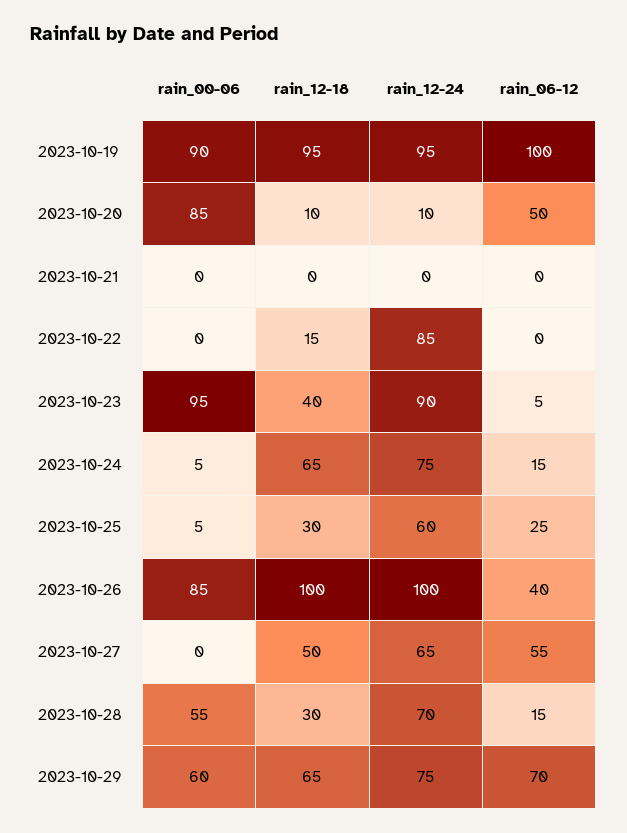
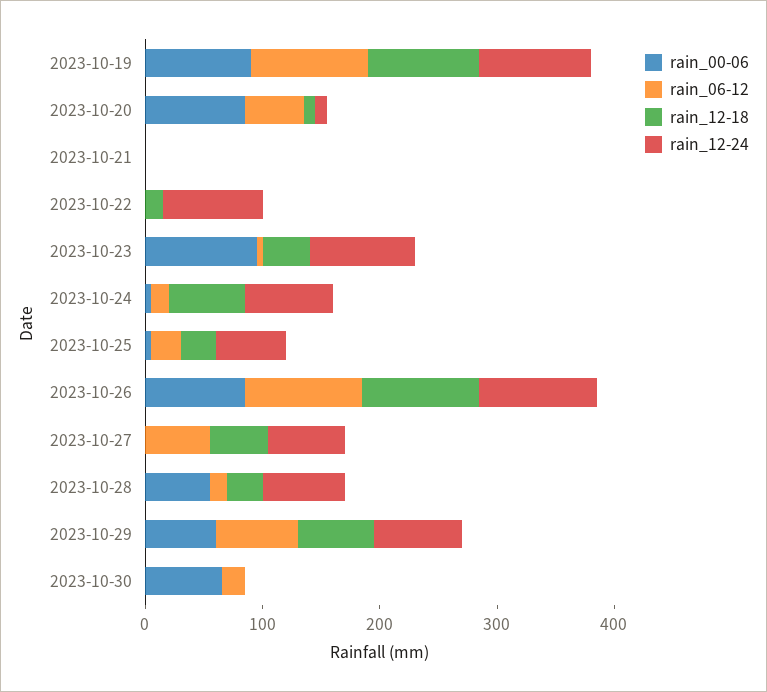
rain_06-12, 2023-10-26: 40 -> 100
rain_00-06, 2023-10-30: none -> 60
rain_06-12, 2023-10-30: none -> 20
rain_12-18, 2023-10-30: none -> 0
rain_12-24, 2023-10-30: none -> 0

